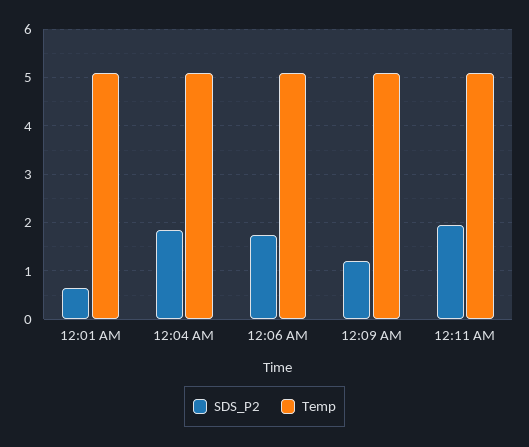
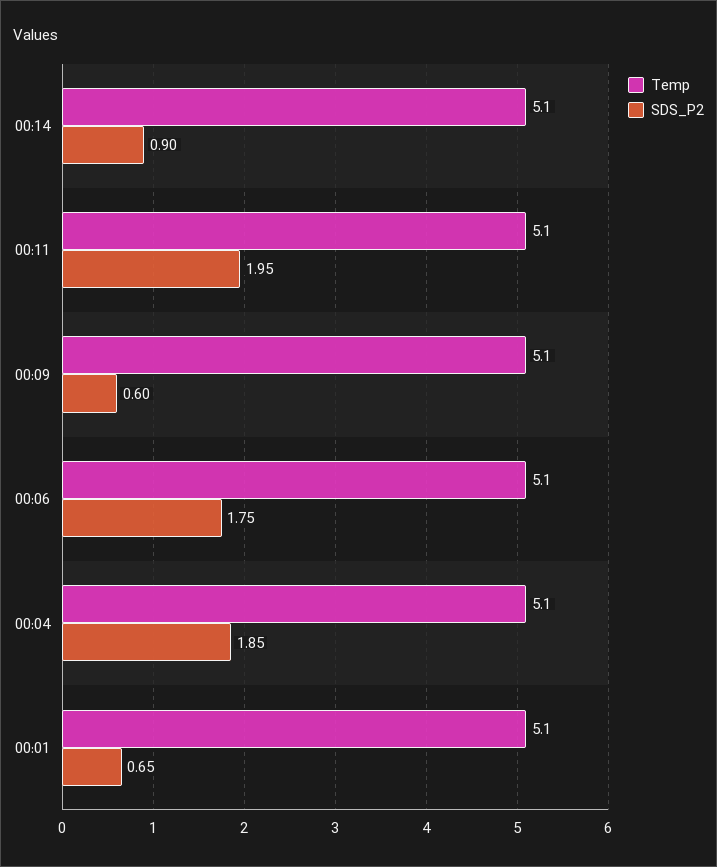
SDS_P2, 12:09 AM: 1.2 -> 0.6
Temp, 00:14: none -> 5.1
SDS_P2, 00:14: none -> 0.9

